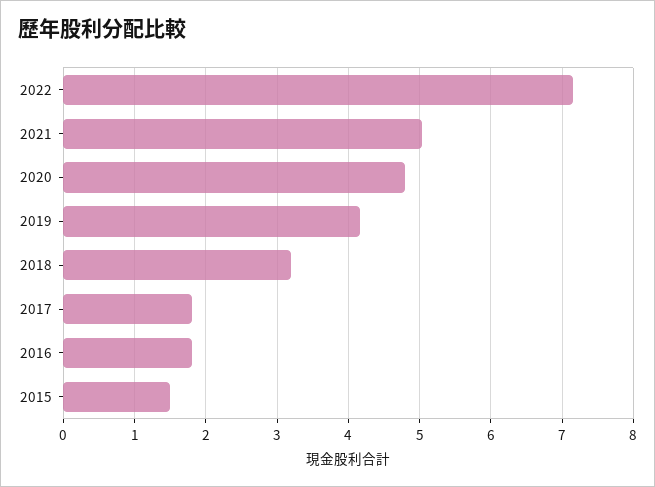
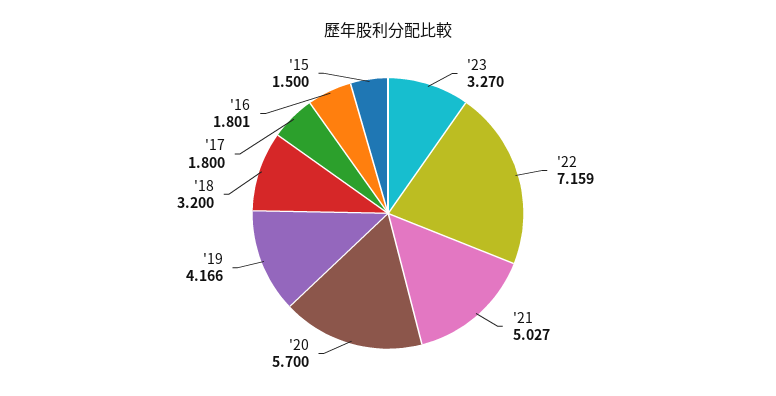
2020: 4.8 -> 5.7
'23: none -> 3.27

